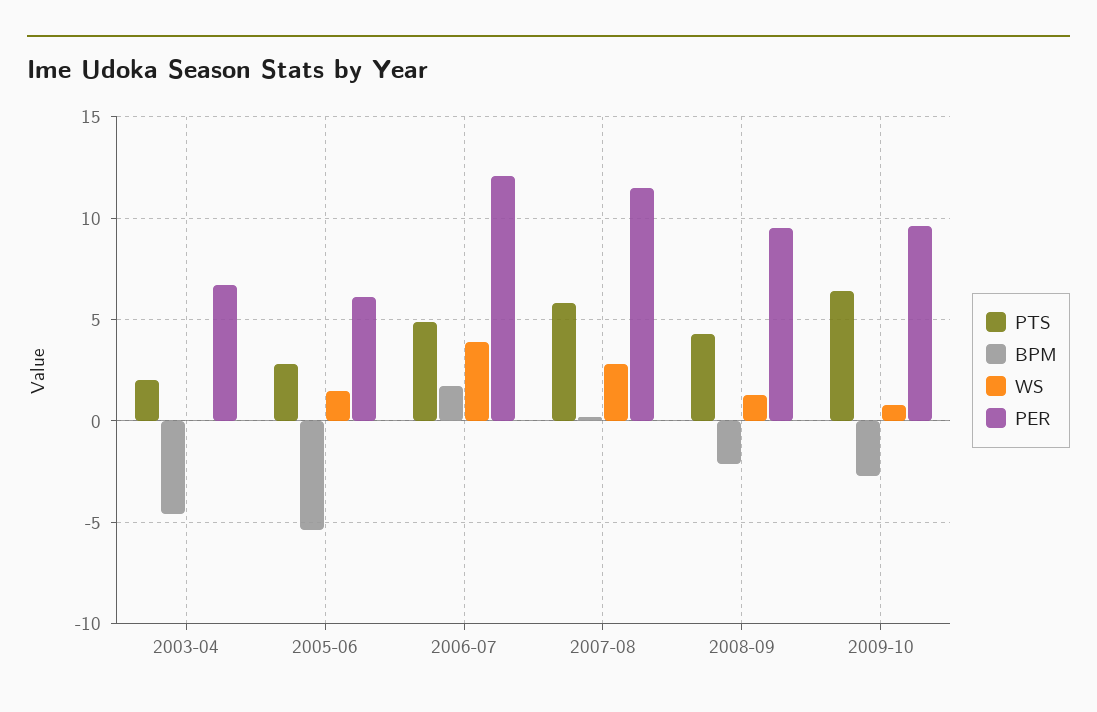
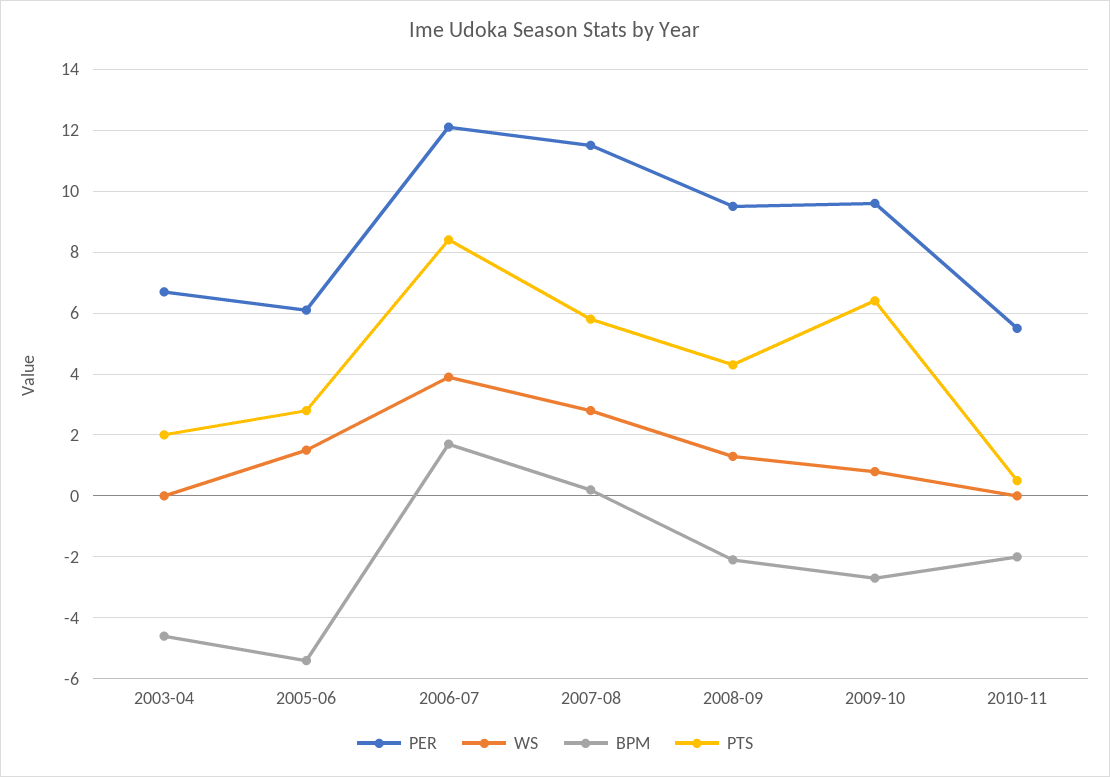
PTS, 2006-07: 5 -> 8.5
PER, 2010-11: none -> 5.5
WS, 2010-11: none -> 0
BPM, 2010-11: none -> -2
PTS, 2010-11: none -> 0.5

